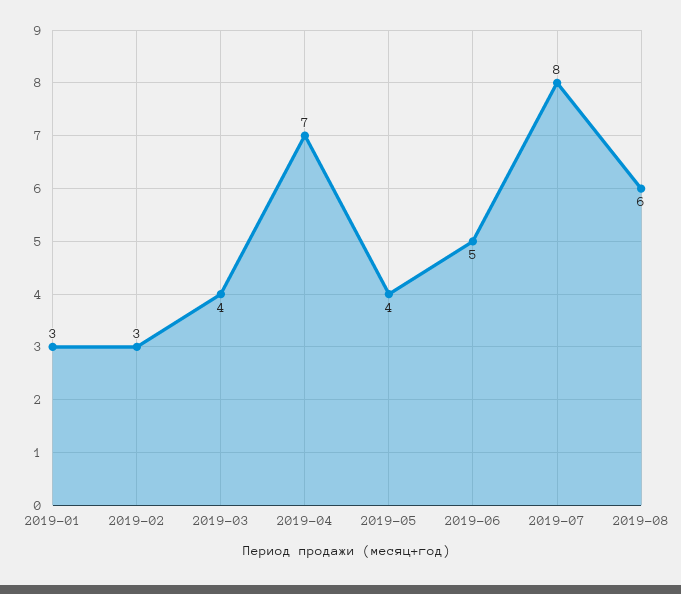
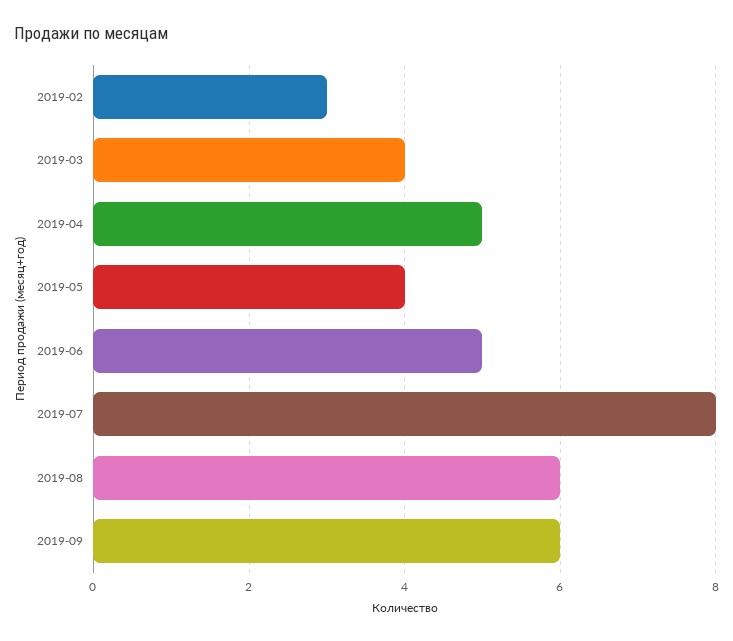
2019-01: 3 -> none
2019-04: 7 -> 5
2019-09: none -> 6

